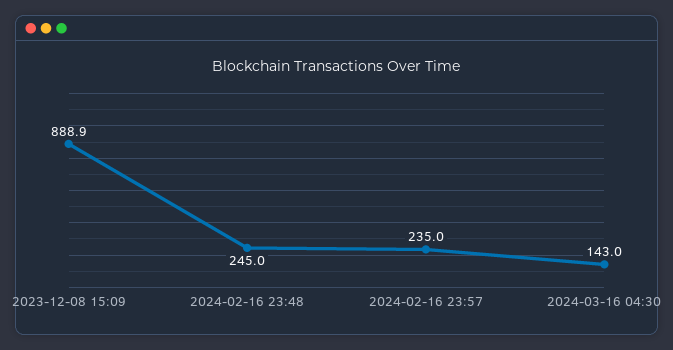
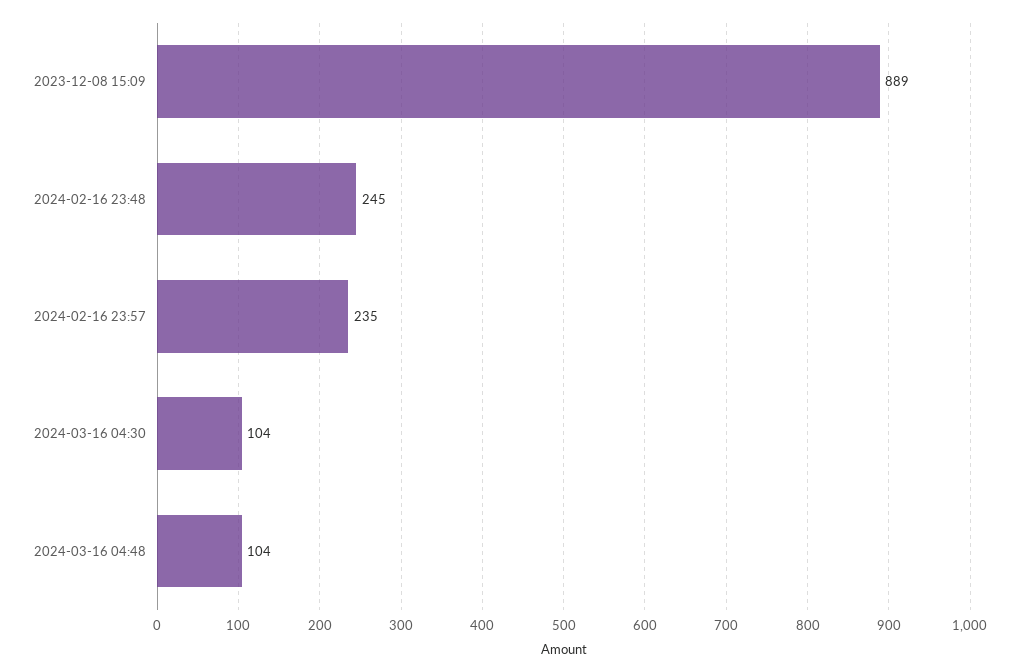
2024-03-16 04:30: 143 -> 104
2024-03-16 04:48: none -> 104

